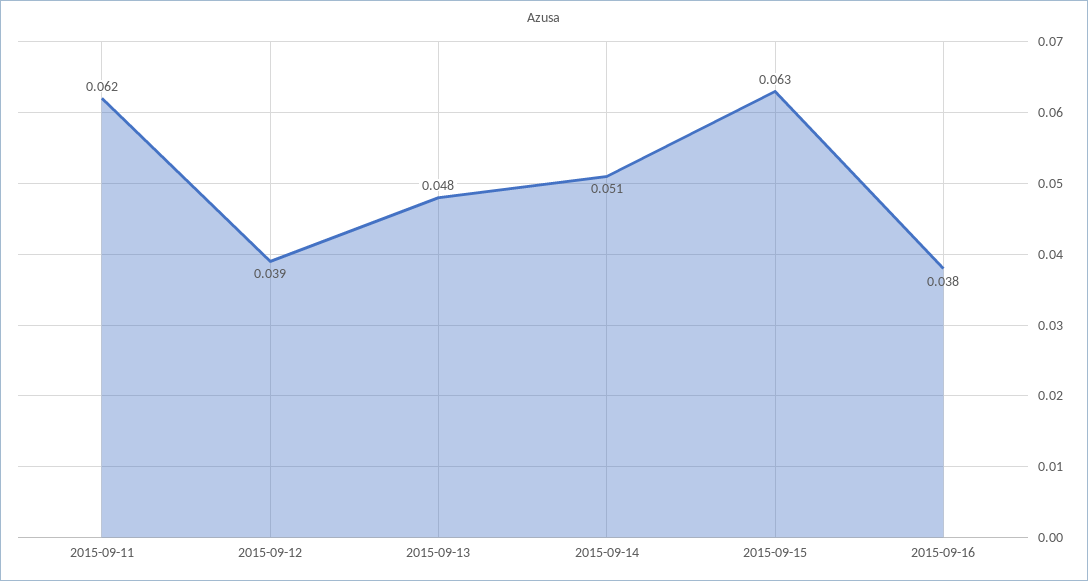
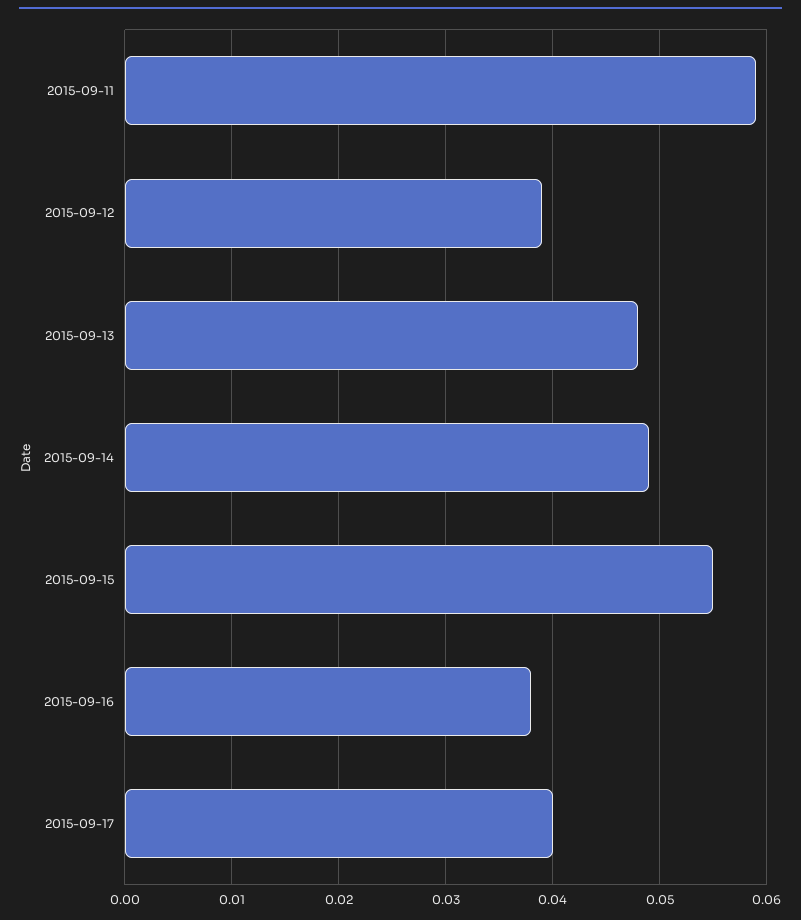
2015-09-11: 0.062 -> 0.059
2015-09-14: 0.051 -> 0.049
2015-09-15: 0.063 -> 0.055
2015-09-17: none -> 0.04

